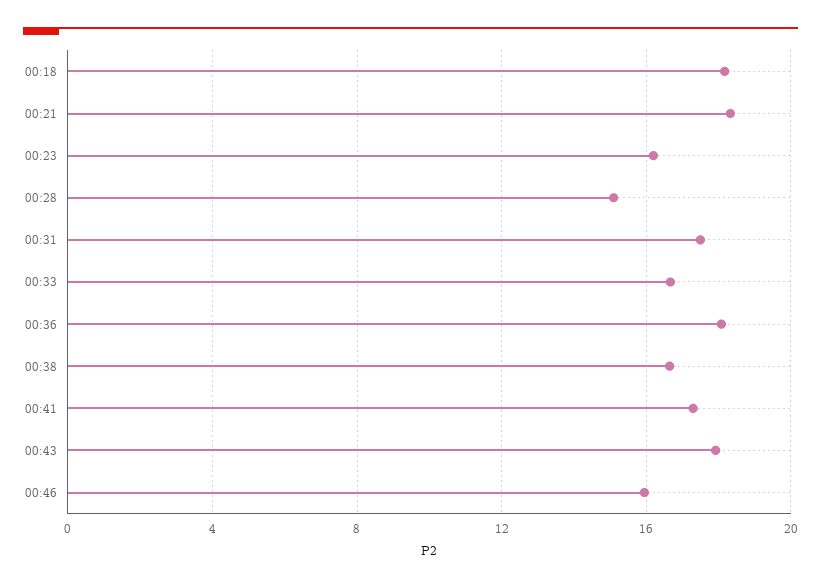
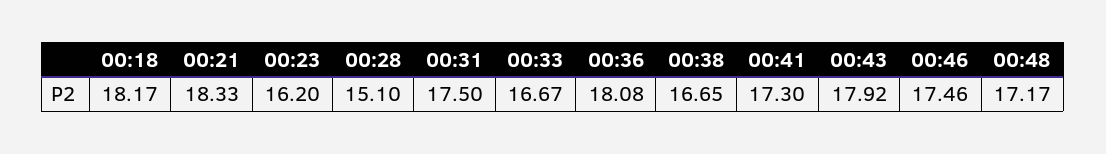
00:46: 16 -> 17.46
00:48: none -> 17.17

